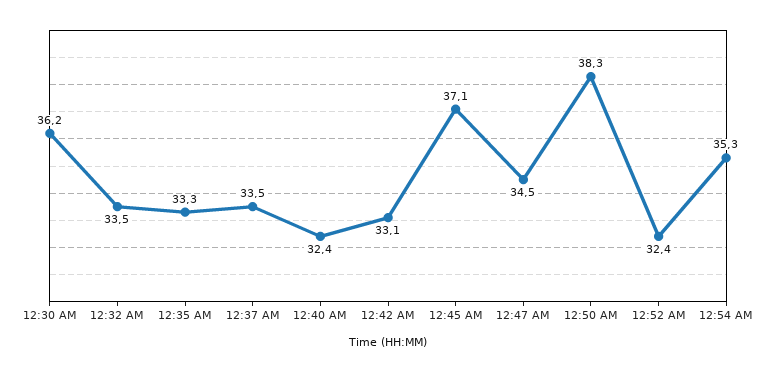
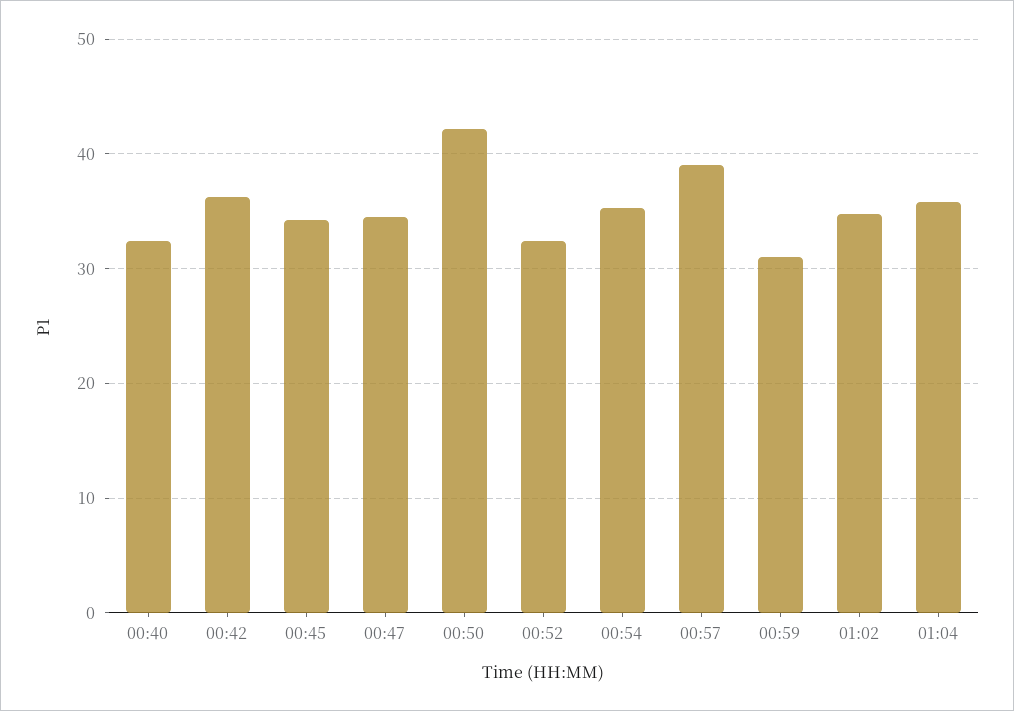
12:30 AM: 36.2 -> none
12:32 AM: 33.5 -> none
12:35 AM: 33.3 -> none
12:37 AM: 33.5 -> none
12:42 AM: 33.1 -> 36
12:45 AM: 37.1 -> 34
12:50 AM: 38.3 -> 42
00:57: none -> 39
00:59: none -> 31
01:02: none -> 35
01:04: none -> 36

